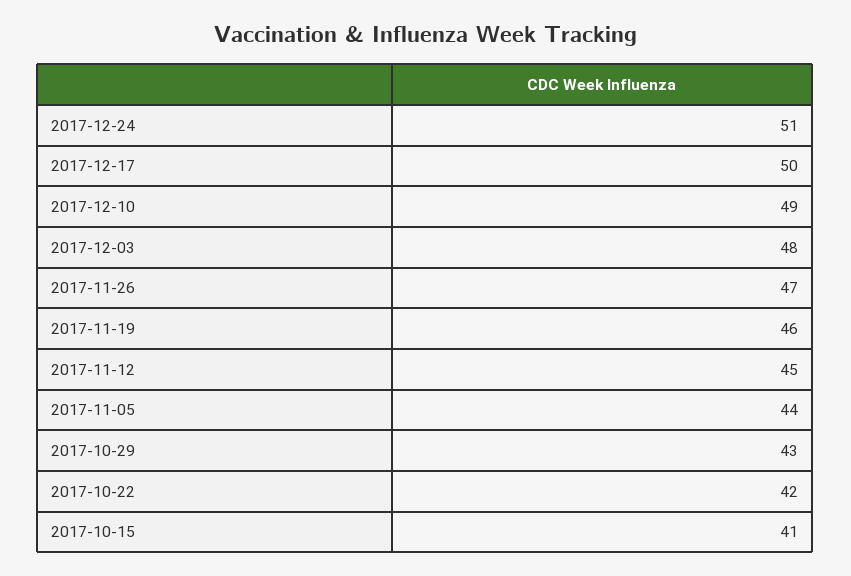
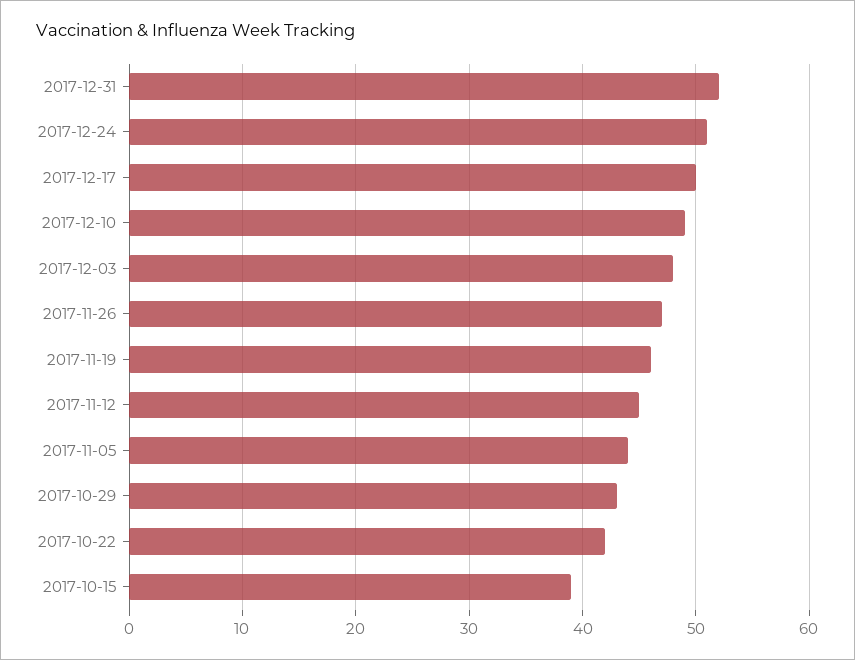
2017-10-15: 41 -> 39
2017-12-31: none -> 52

